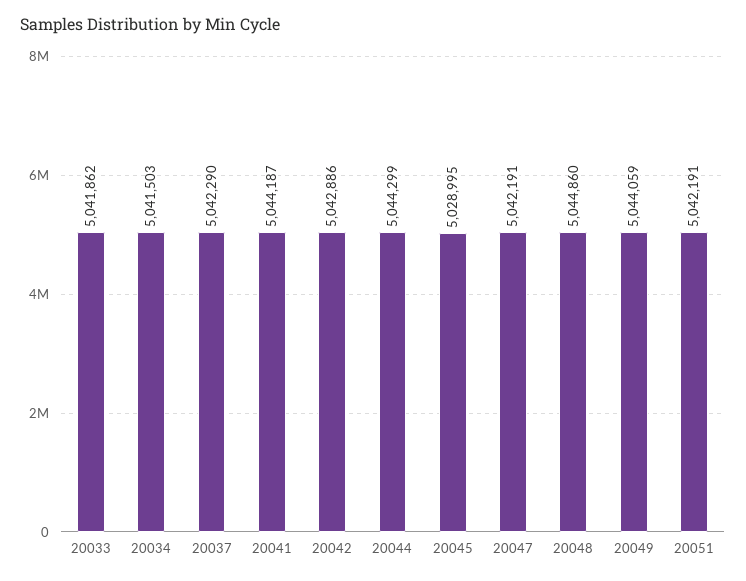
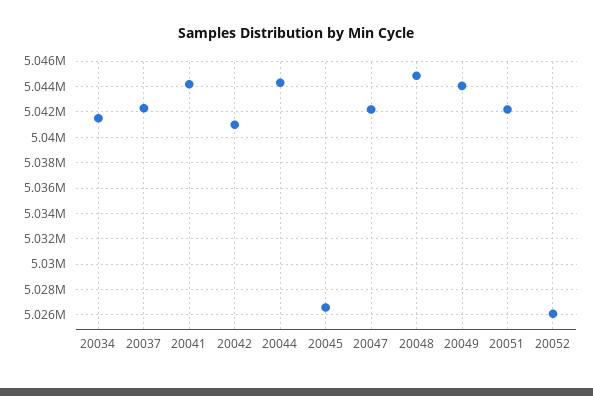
20033: 5041862 -> none
20042: 5042886 -> 5041000
20045: 5028995 -> 5026500
20052: none -> 5026000

